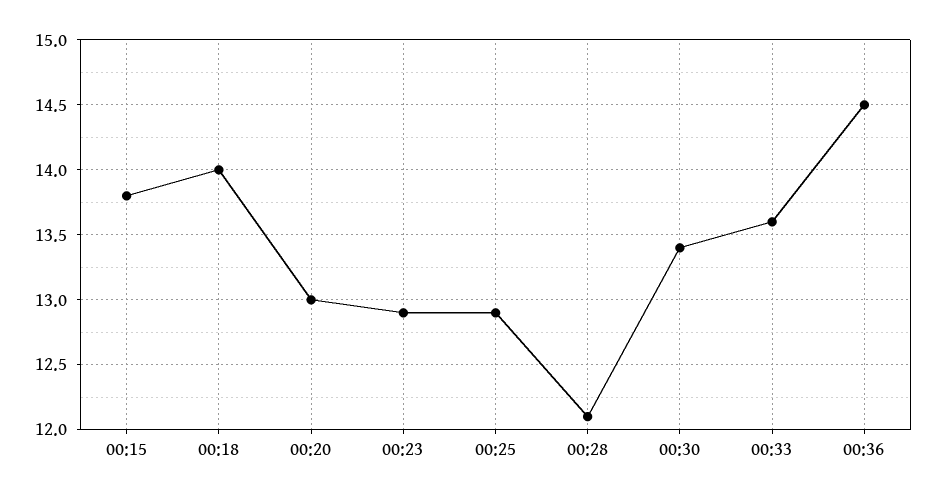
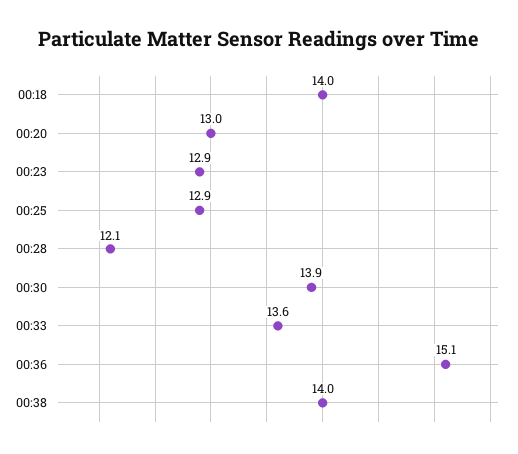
00:15: 13.8 -> none
00:30: 13.4 -> 13.9
00:36: 14.5 -> 15.1
00:38: none -> 14

